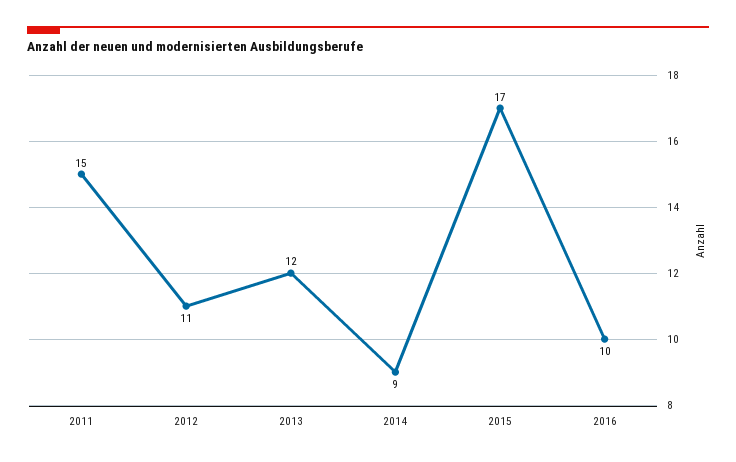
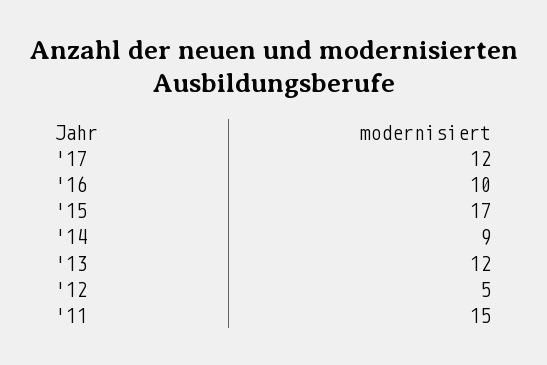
2012: 11 -> 5
'17: none -> 12

